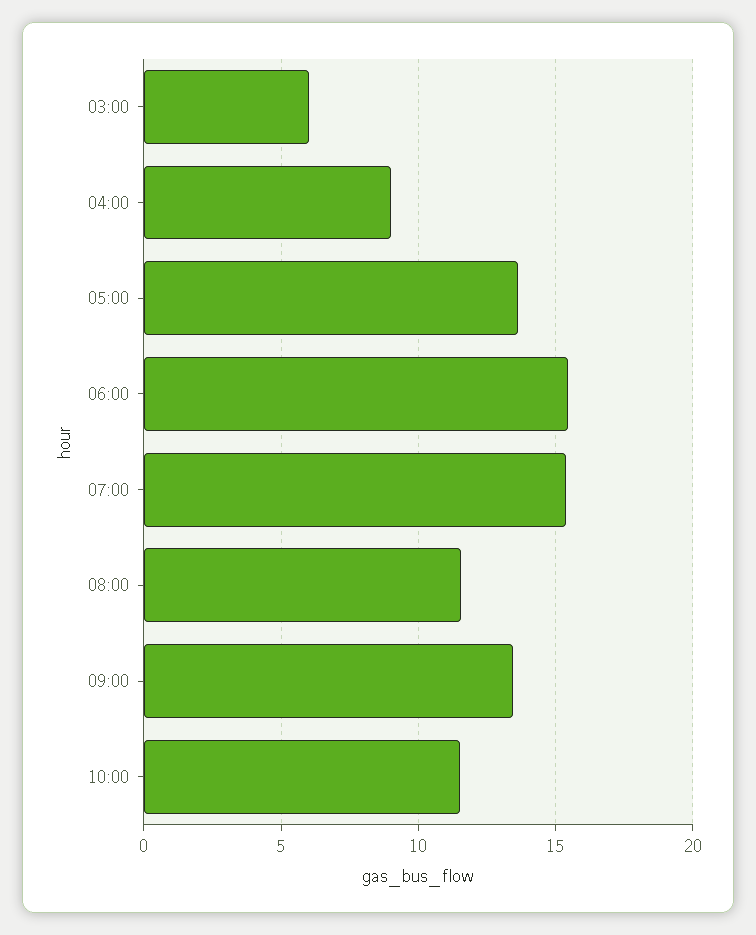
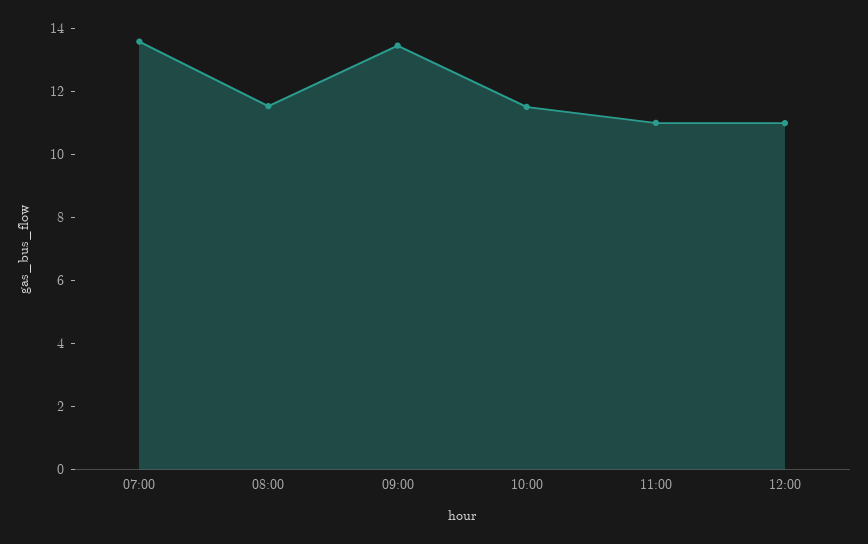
03:00: 6 -> none
04:00: 9 -> none
05:00: 13.5 -> none
06:00: 15.5 -> none
07:00: 15.5 -> 13.5
11:00: none -> 11
12:00: none -> 11

